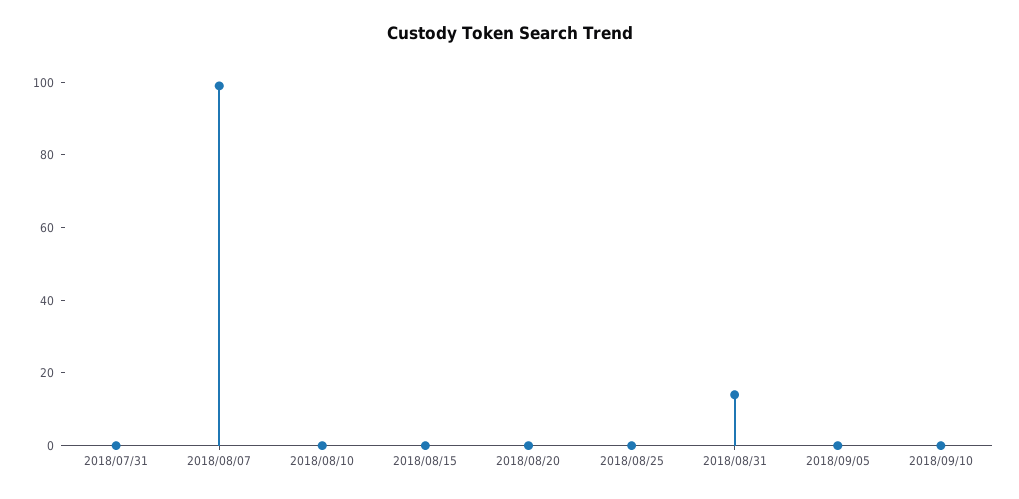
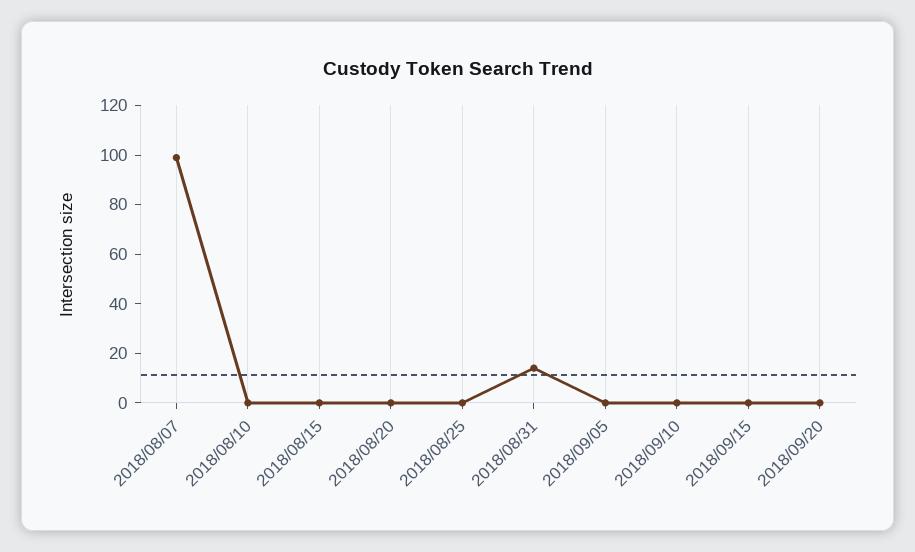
2018/07/31: 0 -> none
2018/09/15: none -> 0
2018/09/20: none -> 0

